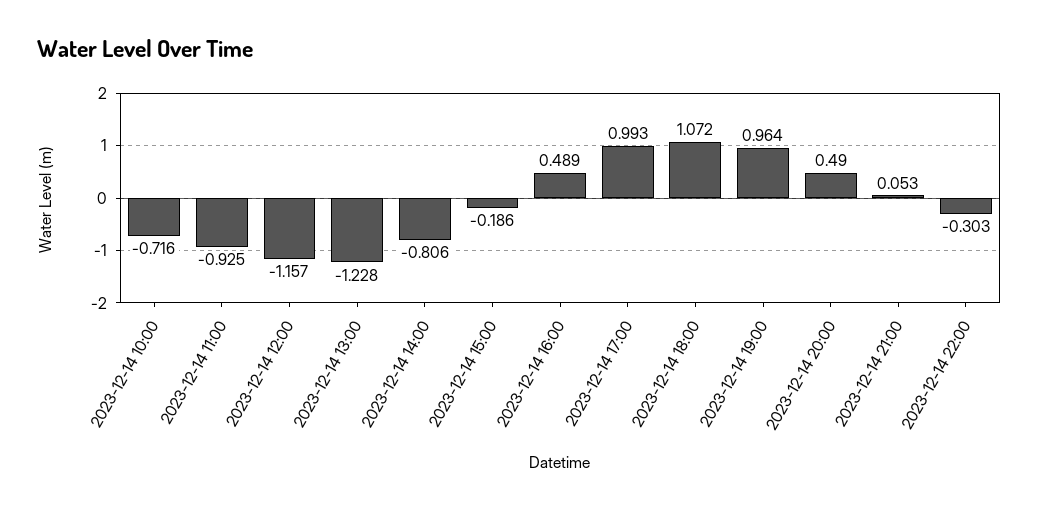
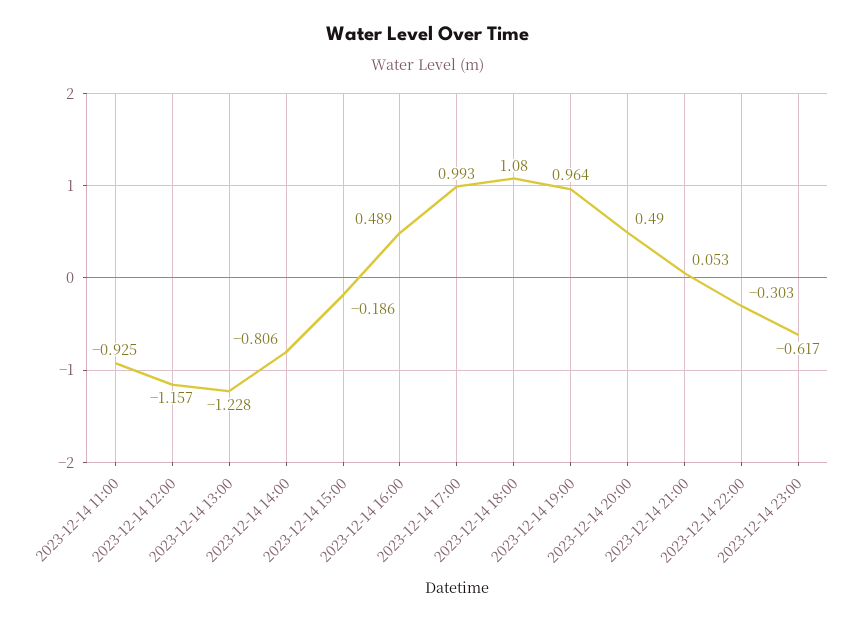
2023-12-14 10:00: -0.716 -> none
2023-12-14 18:00: 1.072 -> 1.08
2023-12-14 23:00: none -> -0.617

